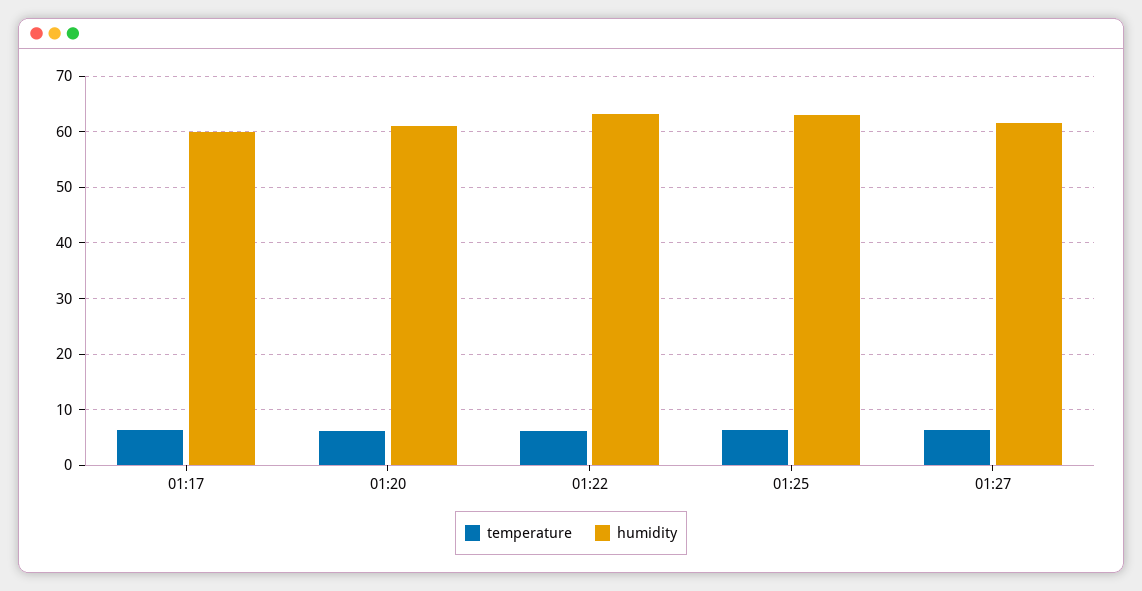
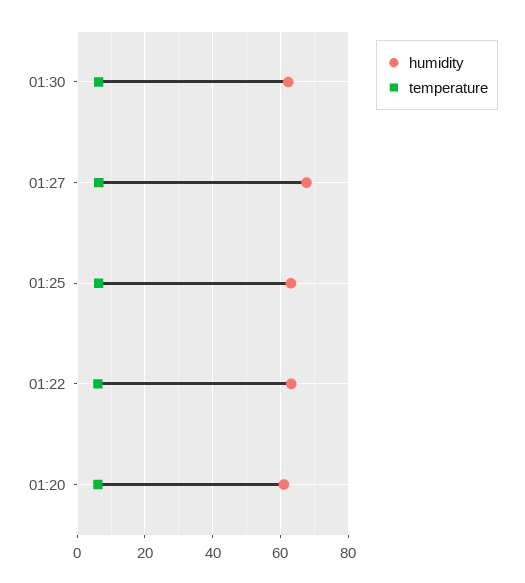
temperature, 01:17: 6 -> none
humidity, 01:17: 60 -> none
humidity, 01:27: 62 -> 68
humidity, 01:30: none -> 62
temperature, 01:30: none -> 6

